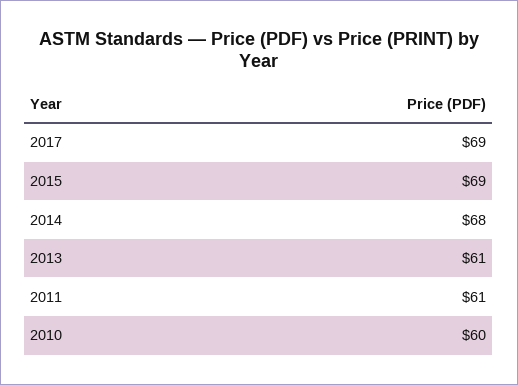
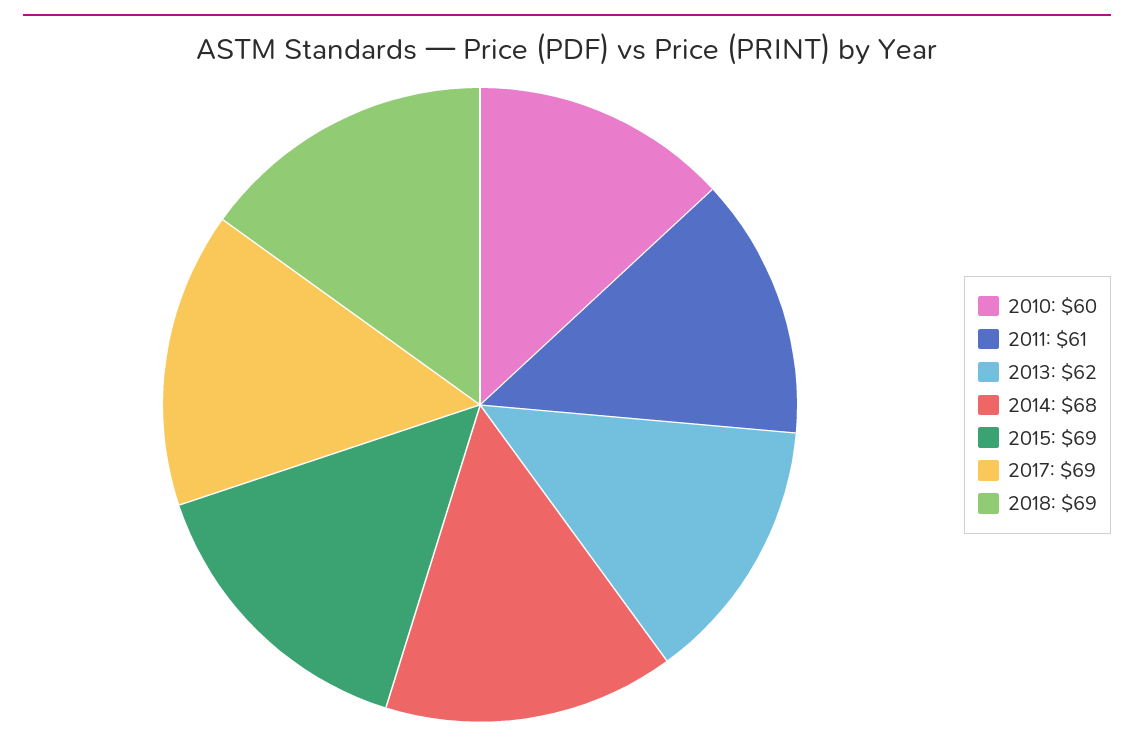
2013: 61 -> 62
2018: none -> 69

